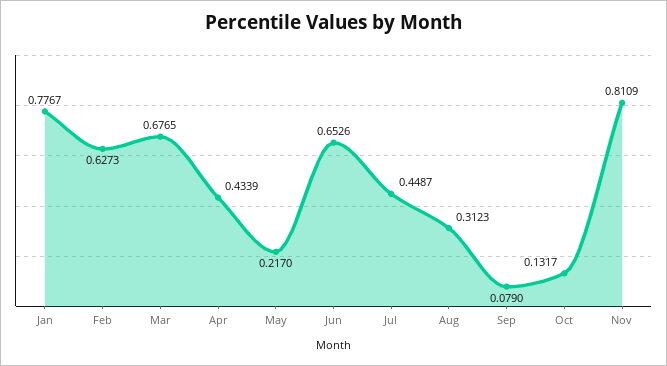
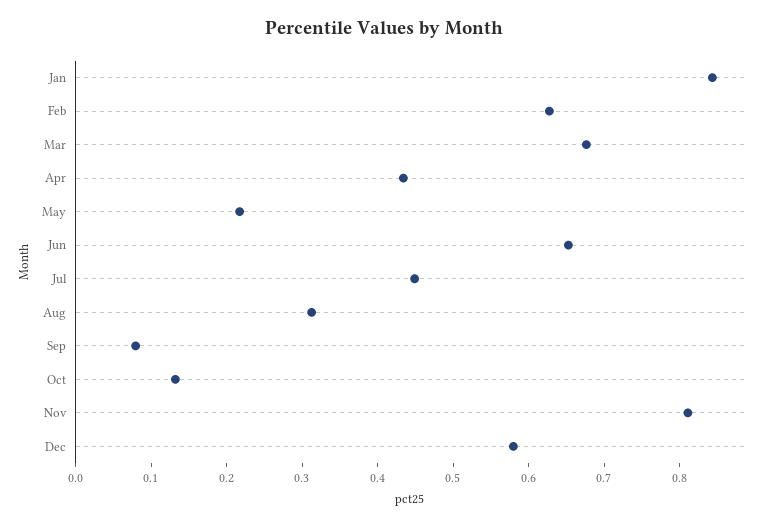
Jan: 0.7767 -> 0.84
Dec: none -> 0.58

